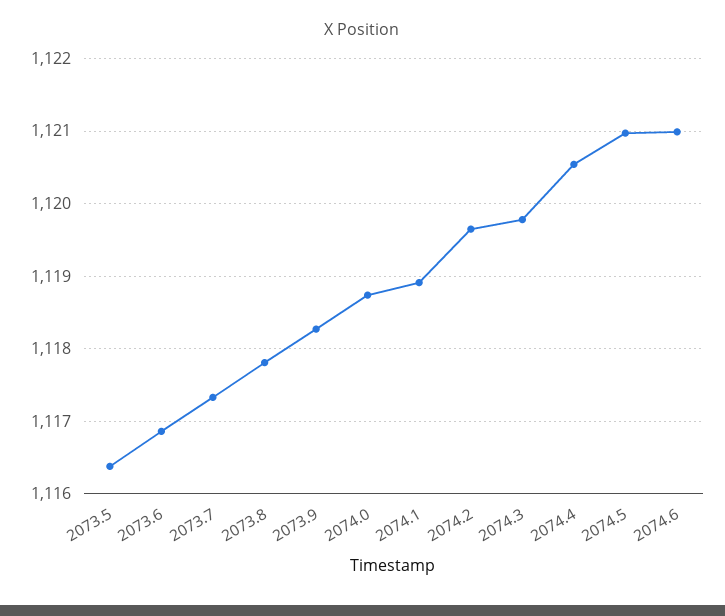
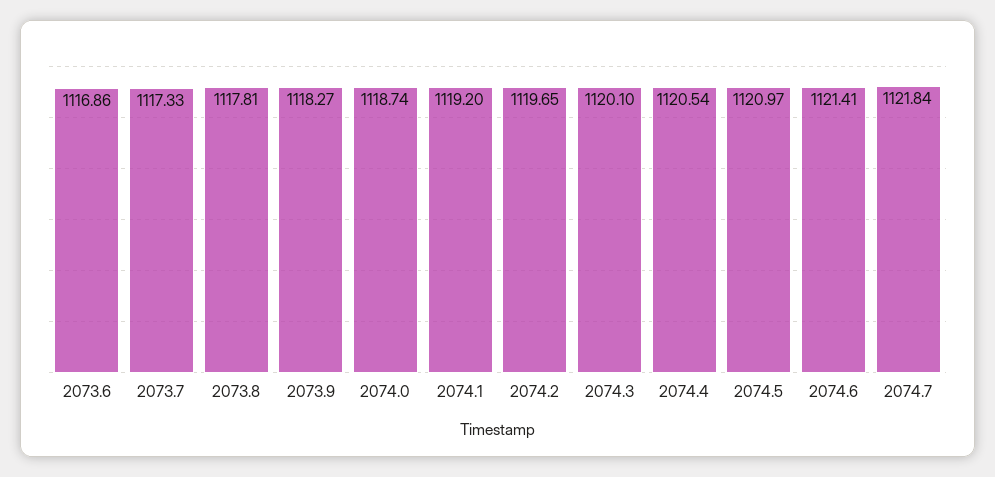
2073.5: 1116.4 -> none
2074.1: 1118.9 -> 1119.2
2074.3: 1119.8 -> 1120.1
2074.6: 1121 -> 1121.41
2074.7: none -> 1121.84

